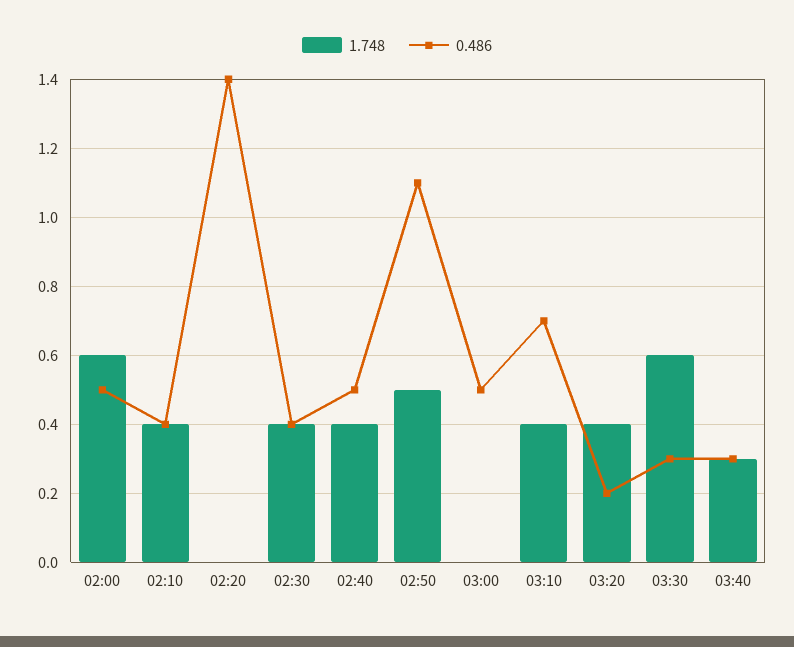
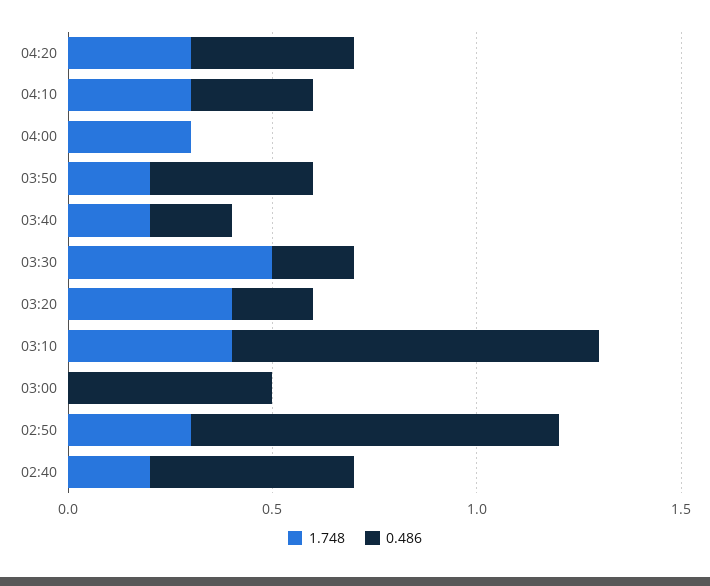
1.748, 02:00: 0.6 -> none
0.486, 02:00: 0.5 -> none
1.748, 02:10: 0.4 -> none
0.486, 02:10: 0.4 -> none
1.748, 02:20: 0 -> none
0.486, 02:20: 1.4 -> none
1.748, 02:30: 0.4 -> none
0.486, 02:30: 0.4 -> none
1.748, 02:40: 0.4 -> 0.2
1.748, 02:50: 0.5 -> 0.3
0.486, 02:50: 1.1 -> 0.9
0.486, 03:10: 0.7 -> 0.9
1.748, 03:30: 0.6 -> 0.5
0.486, 03:30: 0.3 -> 0.2
1.748, 03:40: 0.3 -> 0.2
0.486, 03:40: 0.3 -> 0.2
1.748, 04:20: none -> 0.3
0.486, 04:20: none -> 0.4
1.748, 04:10: none -> 0.3
0.486, 04:10: none -> 0.3
1.748, 04:00: none -> 0.3
0.486, 04:00: none -> 0
1.748, 03:50: none -> 0.2
0.486, 03:50: none -> 0.4

